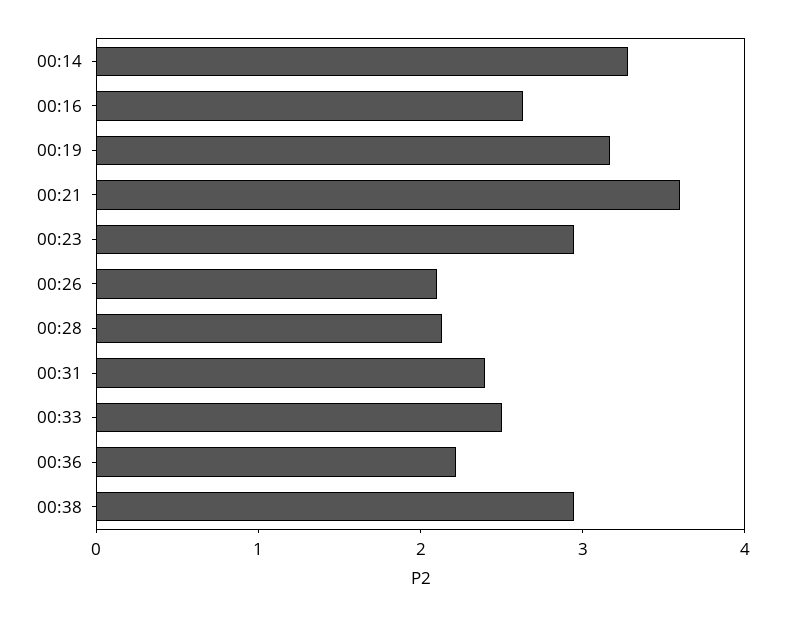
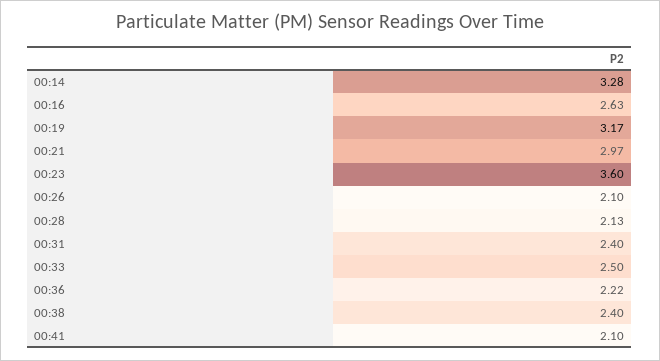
00:21: 3.6 -> 2.97
00:23: 3 -> 3.6
00:38: 3 -> 2.4
00:41: none -> 2.1

